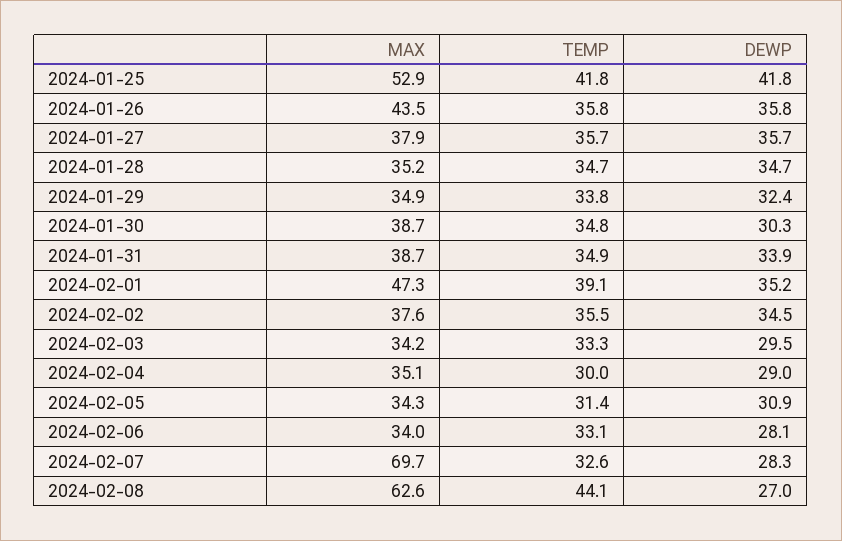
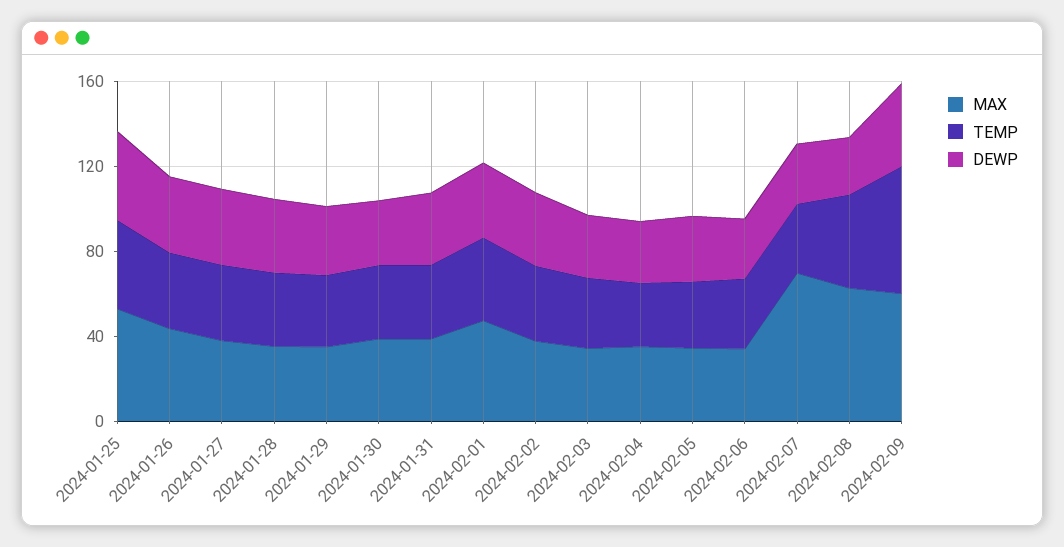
MAX, 2024-02-09: none -> 60
TEMP, 2024-02-09: none -> 60
DEWP, 2024-02-09: none -> 40

